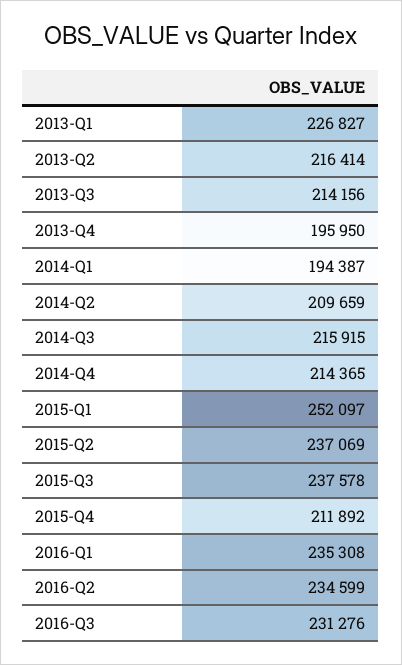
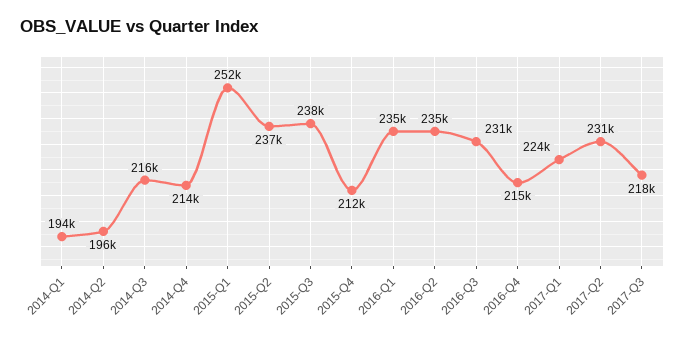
2013-Q1: 226827 -> none
2013-Q2: 216414 -> none
2013-Q3: 214156 -> none
2013-Q4: 195950 -> none
2014-Q2: 209659 -> 196000
2016-Q4: none -> 215000
2017-Q1: none -> 224000
2017-Q2: none -> 231000
2017-Q3: none -> 218000

